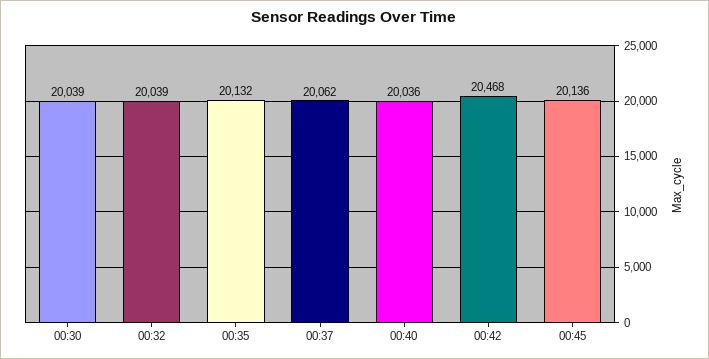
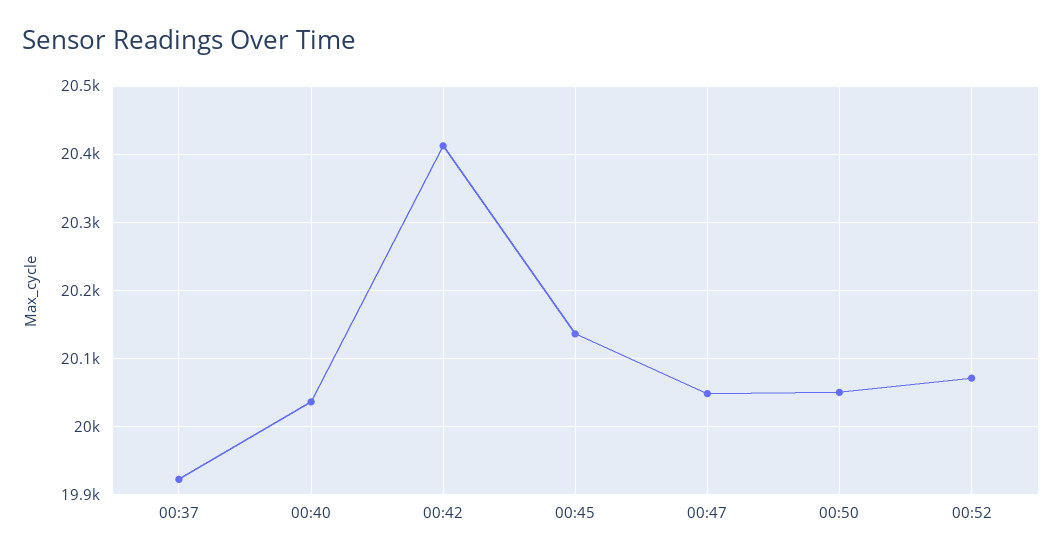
00:30: 20039 -> none
00:32: 20039 -> none
00:35: 20132 -> none
00:37: 20062 -> 19920
00:42: 20468 -> 20410
00:47: none -> 20050
00:50: none -> 20050
00:52: none -> 20070

